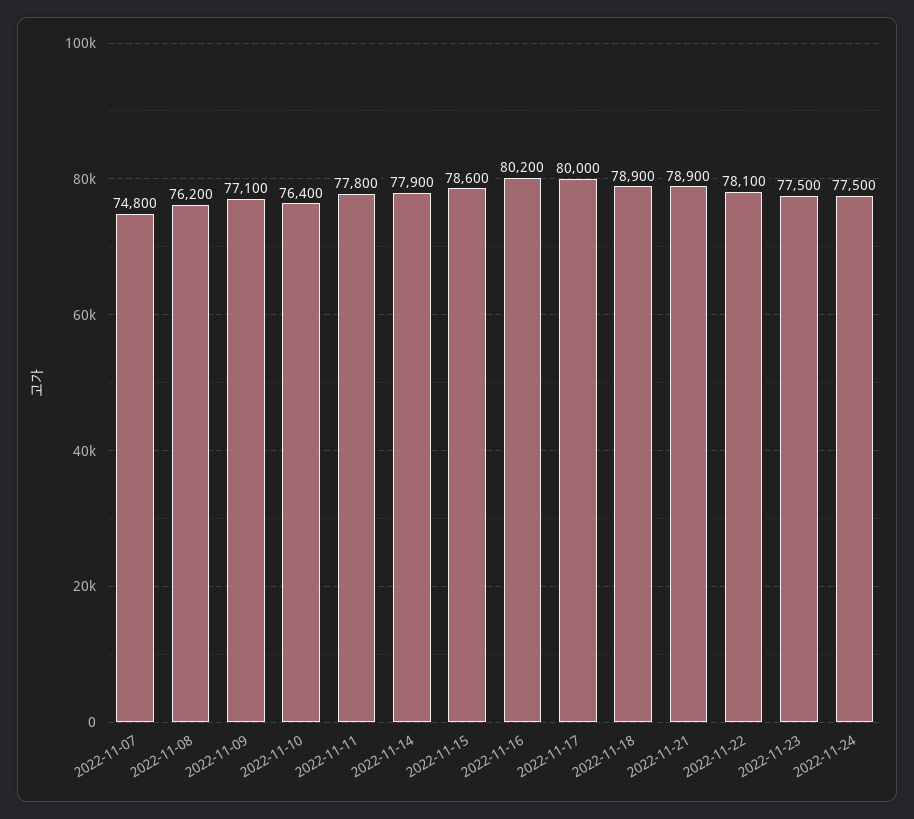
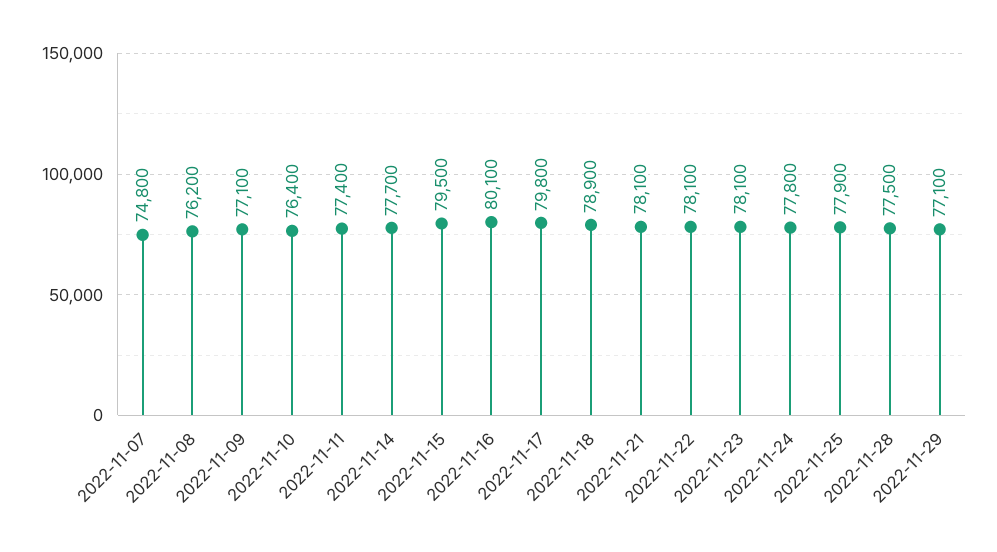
2022-11-11: 77800 -> 77400
2022-11-14: 77900 -> 77700
2022-11-15: 78600 -> 79500
2022-11-16: 80200 -> 80100
2022-11-17: 80000 -> 79800
2022-11-21: 78900 -> 78100
2022-11-23: 77500 -> 78100
2022-11-24: 77500 -> 77800
2022-11-25: none -> 77900
2022-11-28: none -> 77500
2022-11-29: none -> 77100

